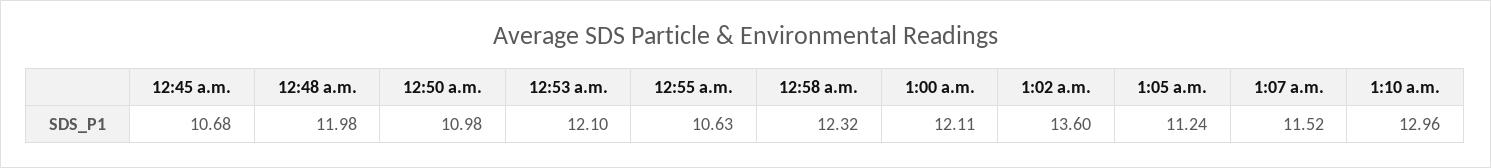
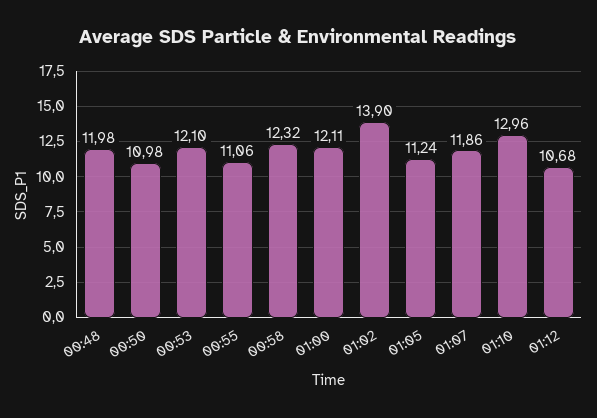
12:45 a.m.: 10.68 -> none
12:55 a.m.: 10.63 -> 11.06
1:02 a.m.: 13.6 -> 13.9
1:07 a.m.: 11.52 -> 11.86
01:12: none -> 10.68

